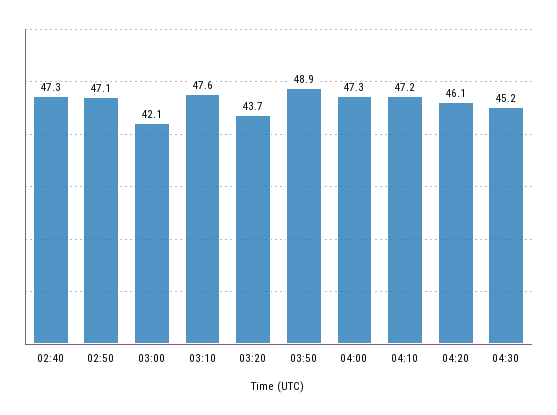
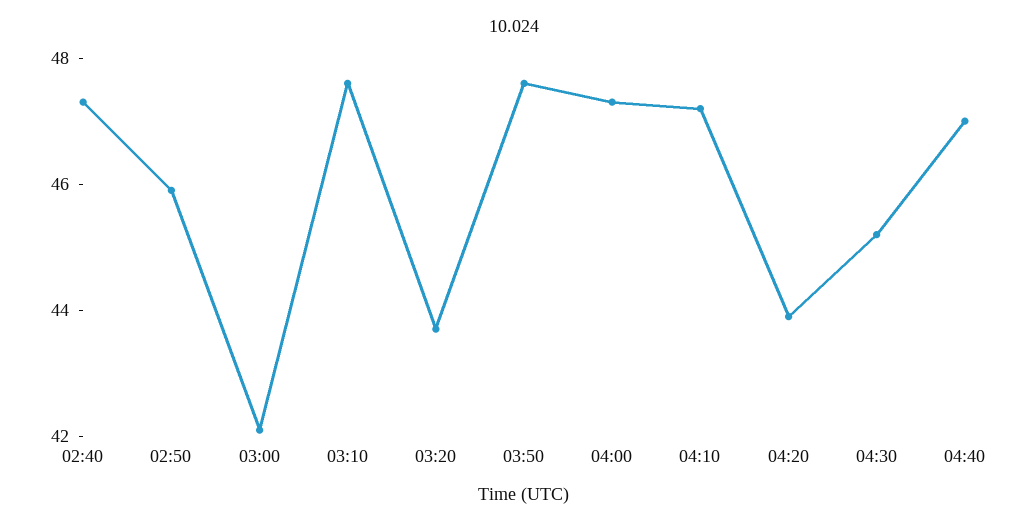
02:50: 47.1 -> 46
03:50: 48.9 -> 47.5
04:20: 46.1 -> 44
04:40: none -> 47

